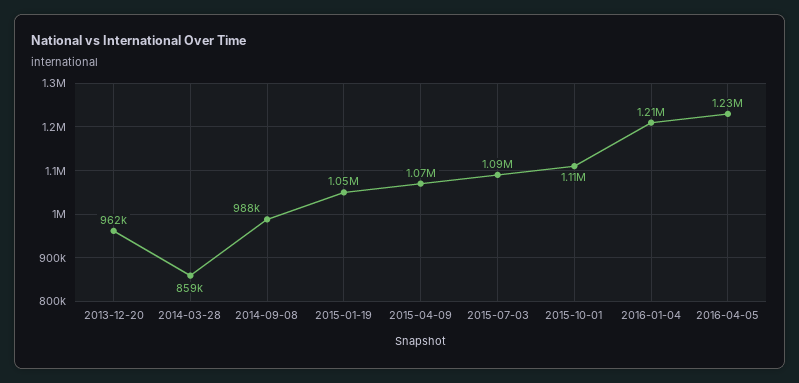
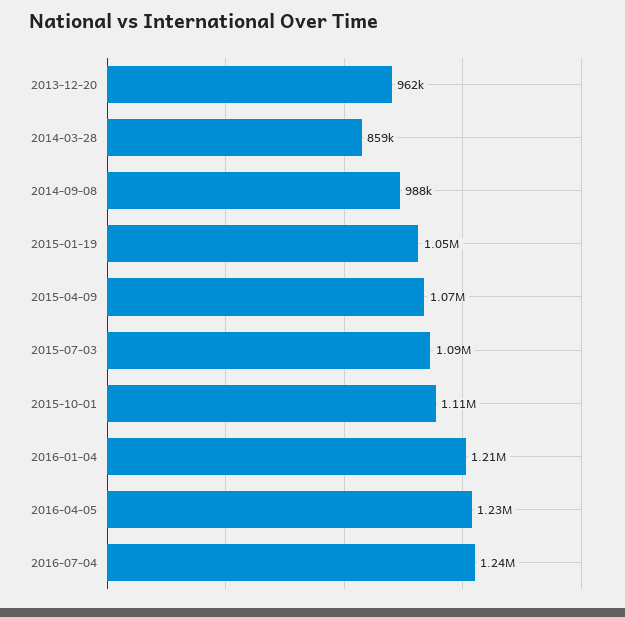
2016-07-04: none -> 1240000

